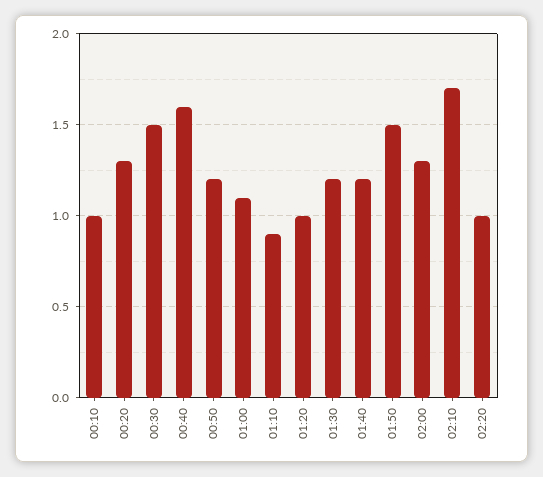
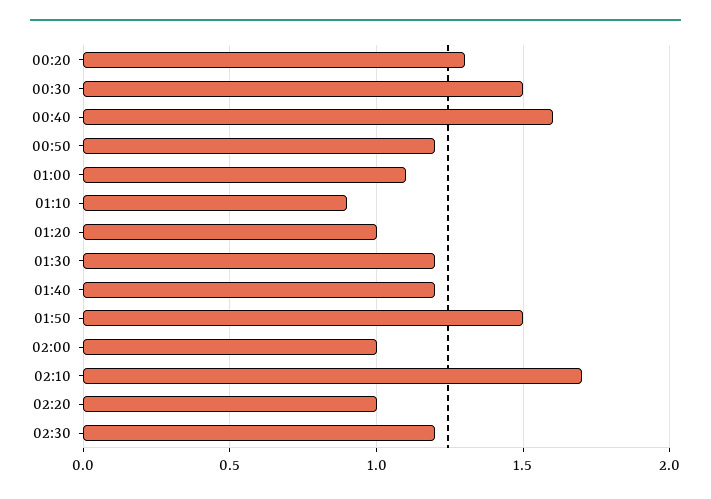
00:10: 1 -> none
02:00: 1.3 -> 1
02:30: none -> 1.2

